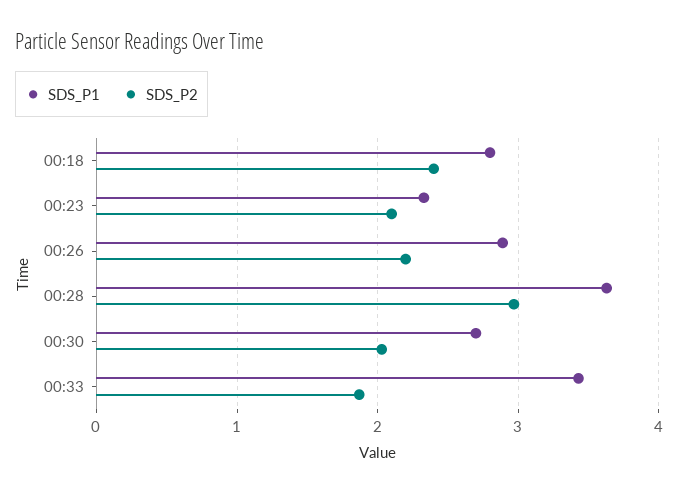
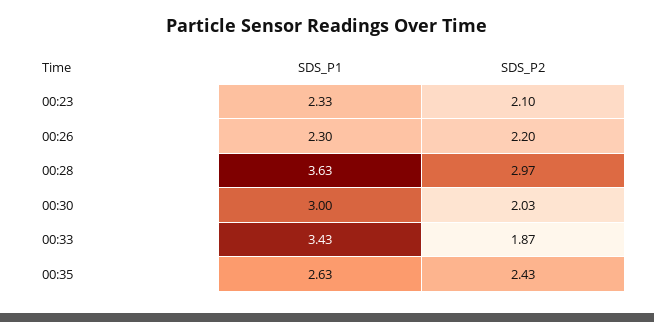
SDS_P1, 00:18: 2.8 -> none
SDS_P2, 00:18: 2.4 -> none
SDS_P1, 00:26: 2.9 -> 2.3
SDS_P1, 00:30: 2.7 -> 3
SDS_P1, 00:35: none -> 2.63
SDS_P2, 00:35: none -> 2.43

